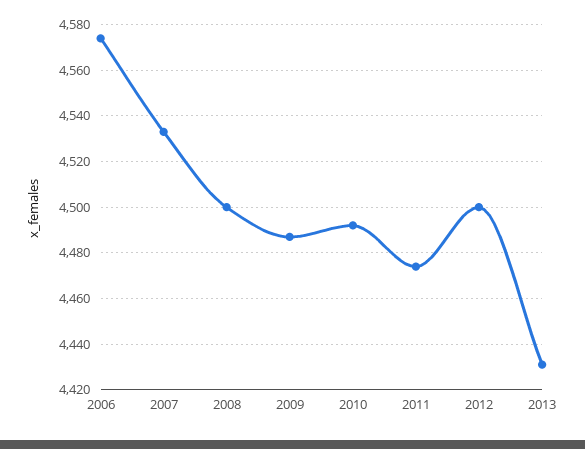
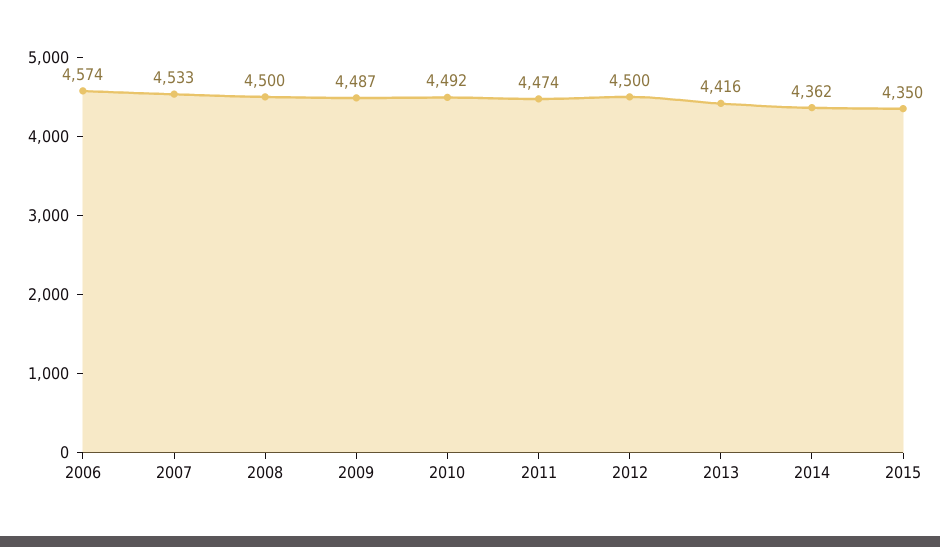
2013: 4430 -> 4416
2014: none -> 4362
2015: none -> 4350

